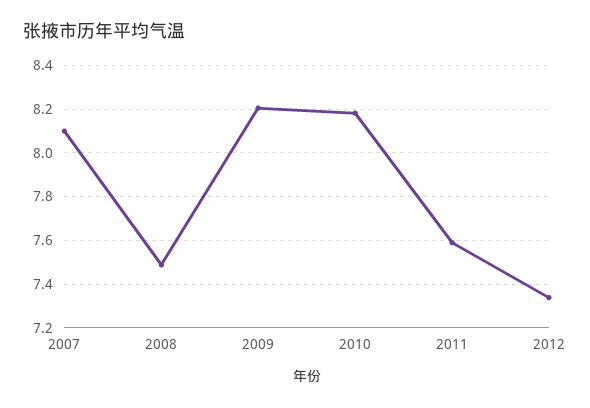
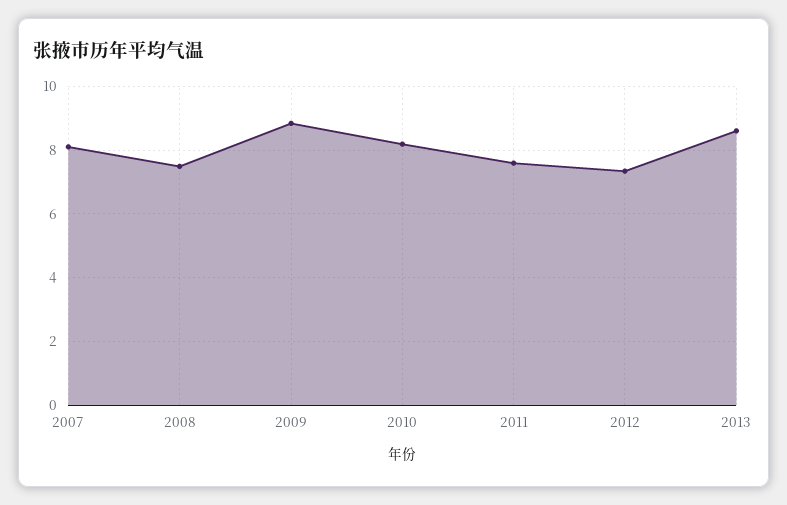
2009: 8.2 -> 8.8
2013: none -> 8.6

